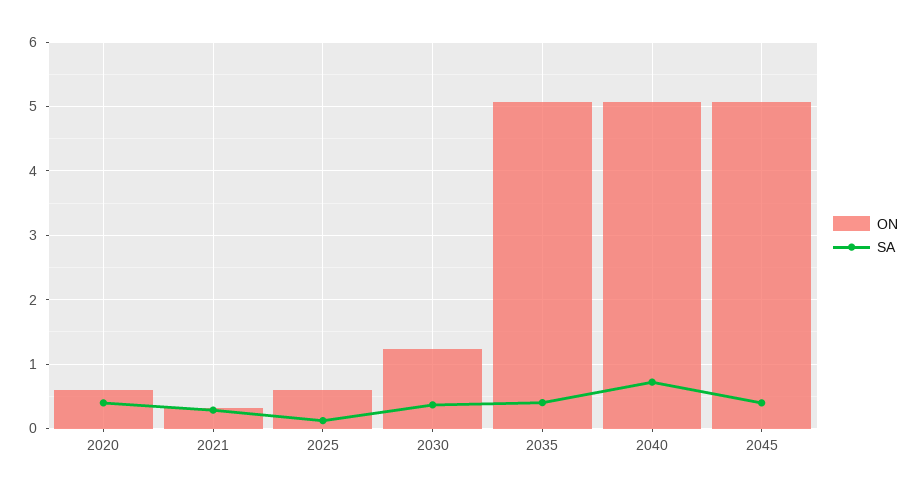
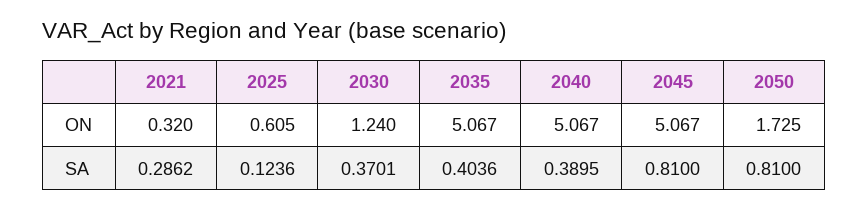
ON, 2020: 0.6 -> none
SA, 2020: 0.4 -> none
SA, 2040: 0.7 -> 0.3895
SA, 2045: 0.4 -> 0.81
ON, 2050: none -> 1.725
SA, 2050: none -> 0.81

